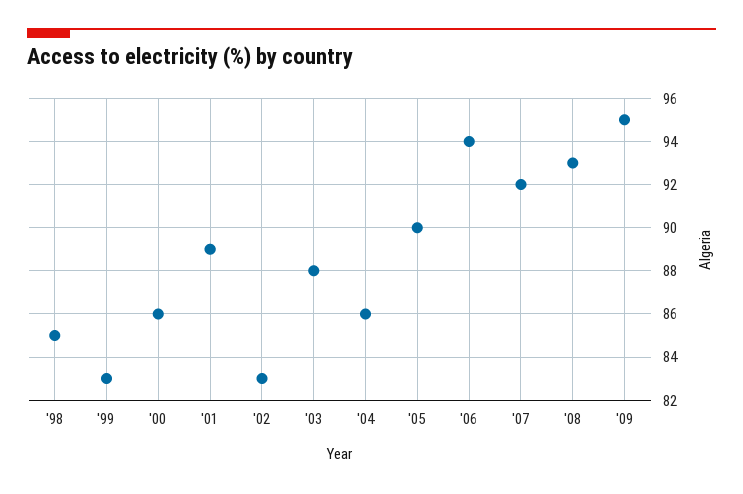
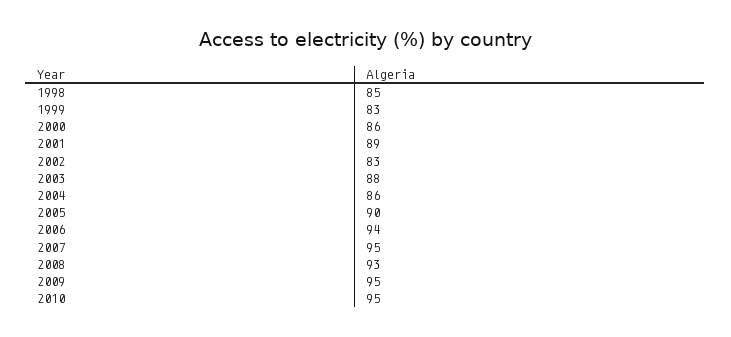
'07: 92 -> 95
2010: none -> 95

